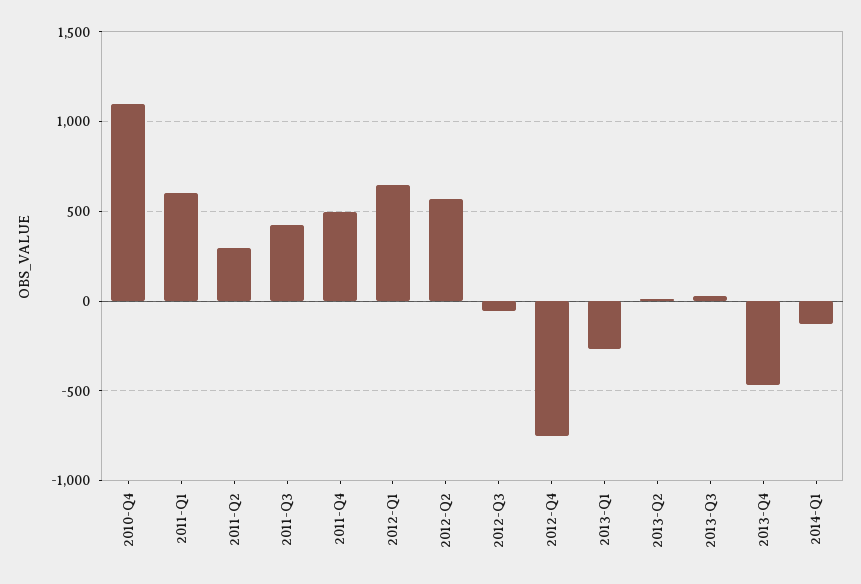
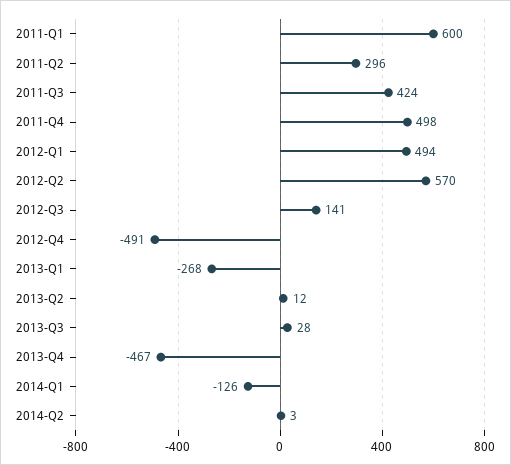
2010-Q4: 1100 -> none
2012-Q1: 650 -> 494
2012-Q3: -50 -> 141
2012-Q4: -750 -> -491
2014-Q2: none -> 3

